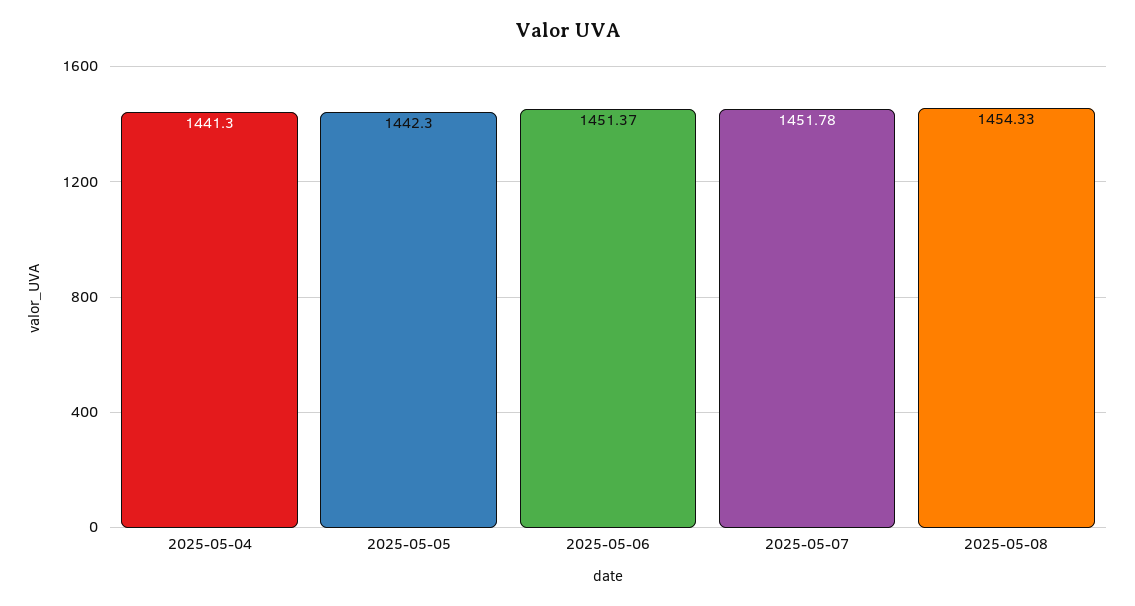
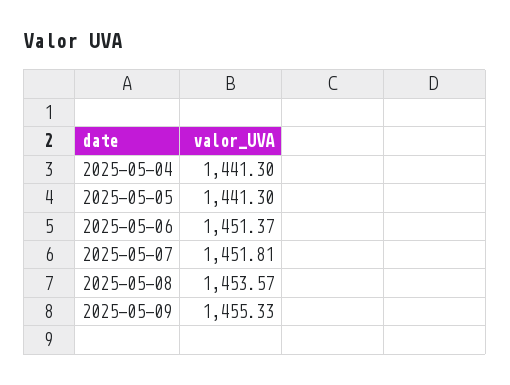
2025-05-05: 1442.3 -> 1441.3
2025-05-07: 1451.78 -> 1451.81
2025-05-08: 1454.33 -> 1453.57
2025-05-09: none -> 1455.33

